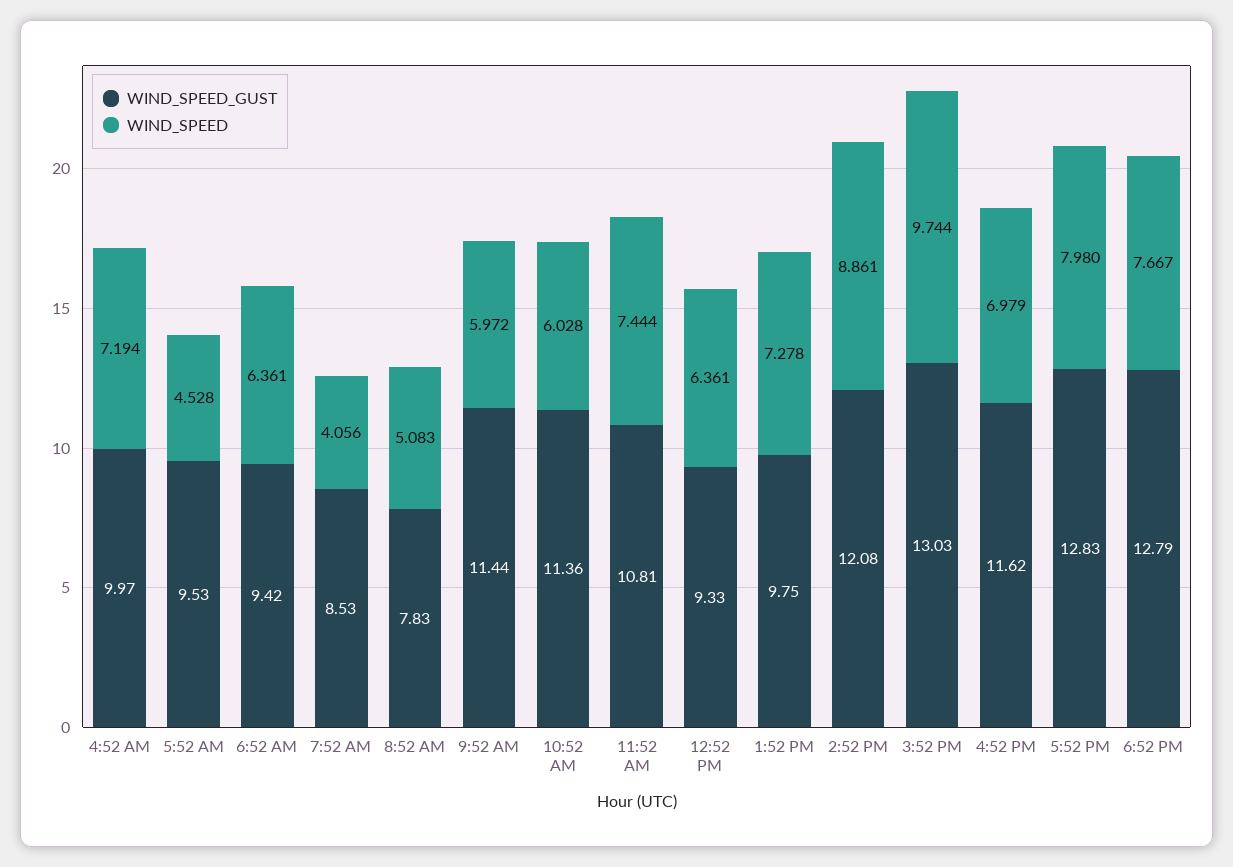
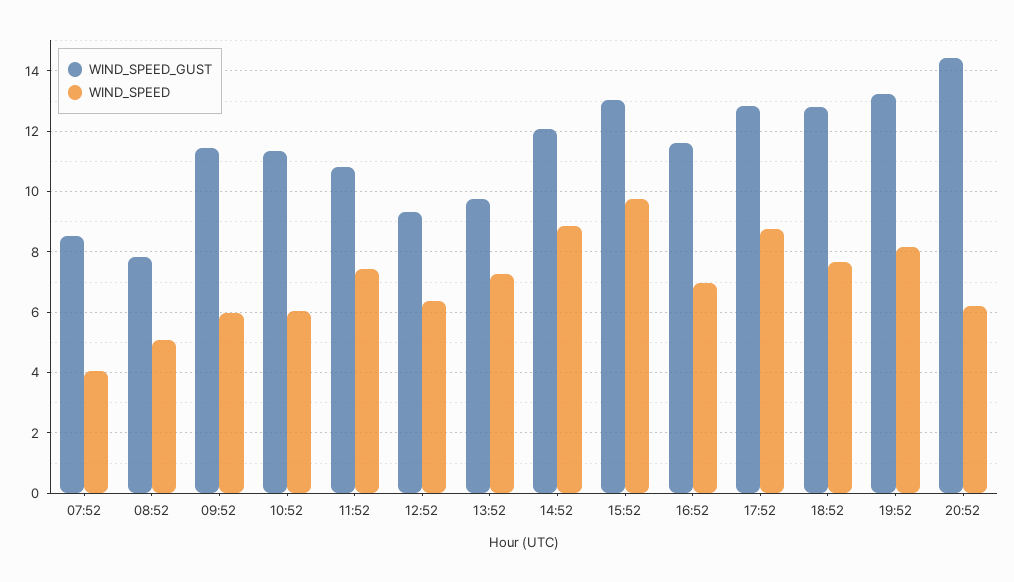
WIND_SPEED_GUST, 4:52 AM: 9.97 -> none
WIND_SPEED, 4:52 AM: 7.194 -> none
WIND_SPEED_GUST, 5:52 AM: 9.53 -> none
WIND_SPEED, 5:52 AM: 4.528 -> none
WIND_SPEED_GUST, 6:52 AM: 9.42 -> none
WIND_SPEED, 6:52 AM: 6.361 -> none
WIND_SPEED, 5:52 PM: 7.98 -> 8.8
WIND_SPEED_GUST, 19:52: none -> 13.2
WIND_SPEED, 19:52: none -> 8.2
WIND_SPEED_GUST, 20:52: none -> 14.4
WIND_SPEED, 20:52: none -> 6.2

